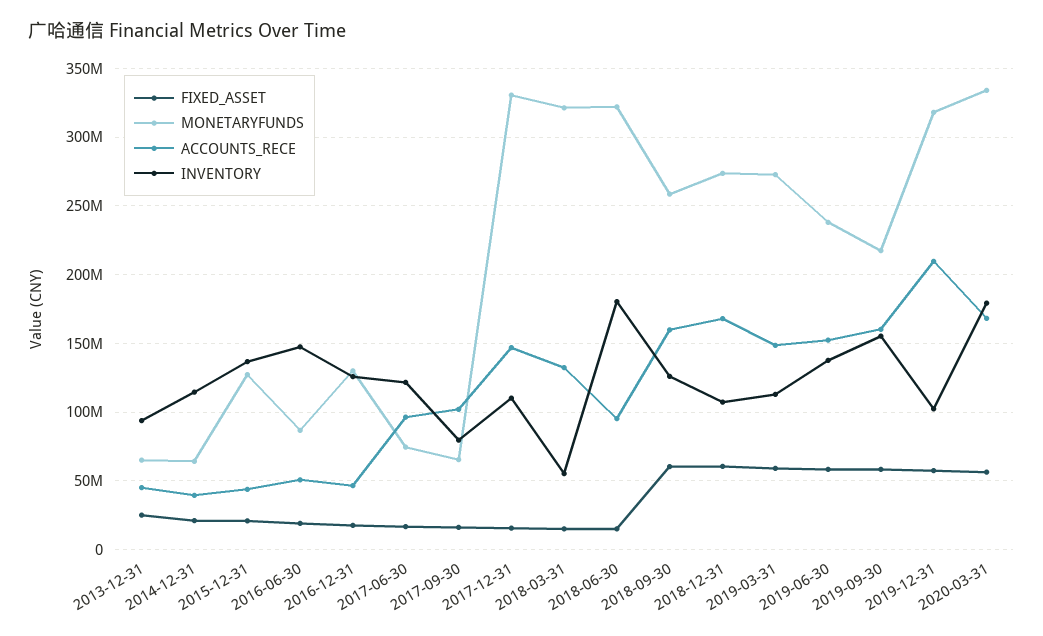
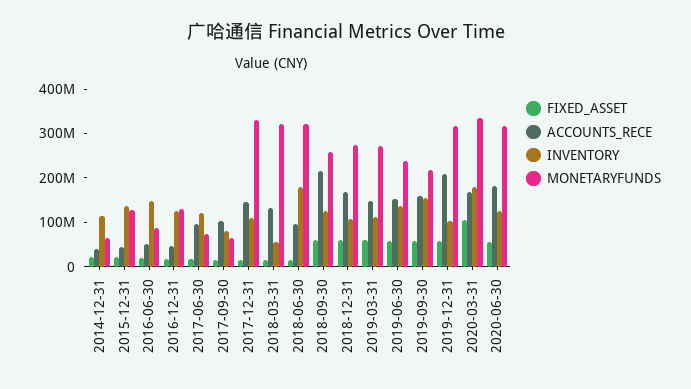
FIXED_ASSET, 2013-12-31: 25000000 -> none
MONETARYFUNDS, 2013-12-31: 65000000 -> none
ACCOUNTS_RECE, 2013-12-31: 45000000 -> none
INVENTORY, 2013-12-31: 95000000 -> none
ACCOUNTS_RECE, 2018-09-30: 160000000 -> 220000000
FIXED_ASSET, 2020-03-31: 55000000 -> 100000000
FIXED_ASSET, 2020-06-30: none -> 60000000
ACCOUNTS_RECE, 2020-06-30: none -> 180000000
INVENTORY, 2020-06-30: none -> 120000000
MONETARYFUNDS, 2020-06-30: none -> 320000000

